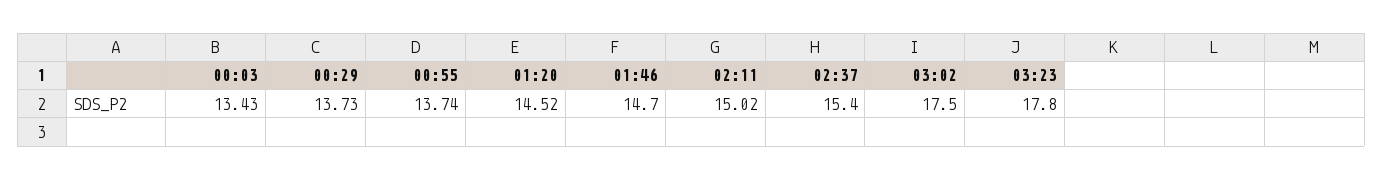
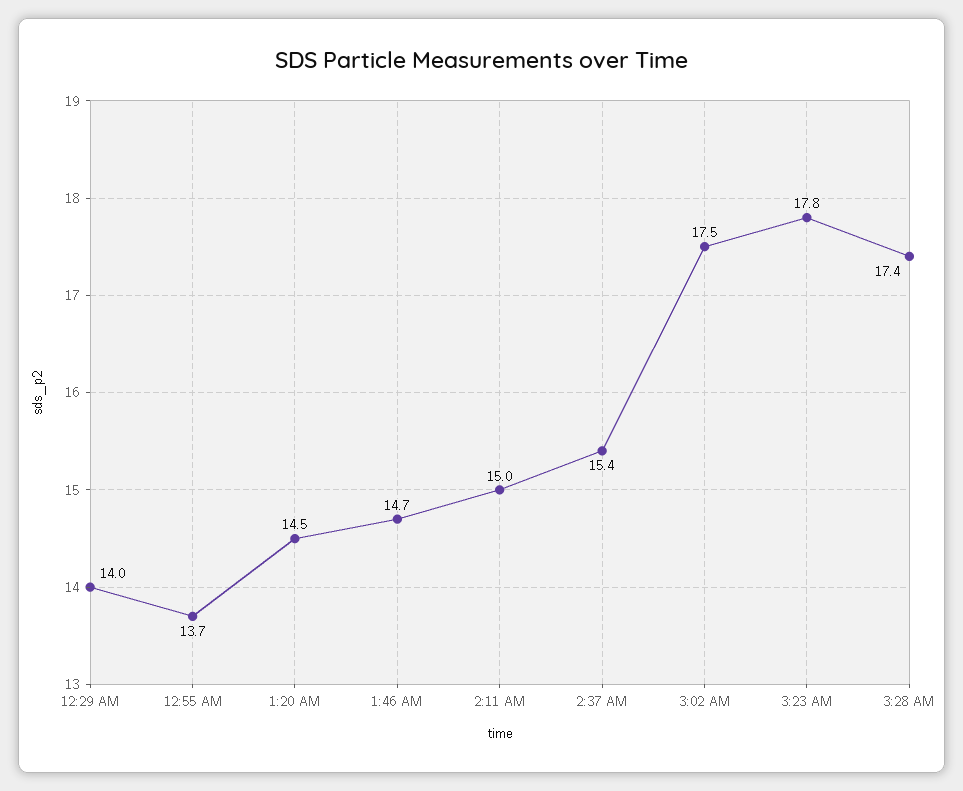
00:03: 13.43 -> none
00:29: 13.73 -> 14
3:28 AM: none -> 17.4

